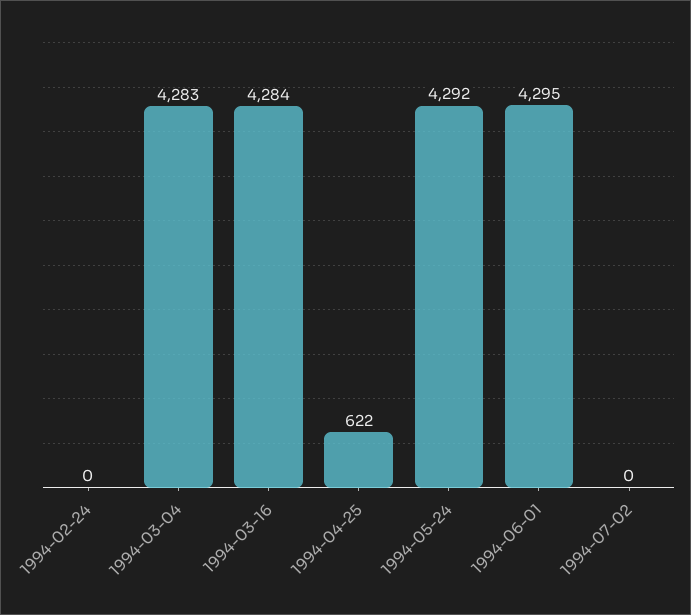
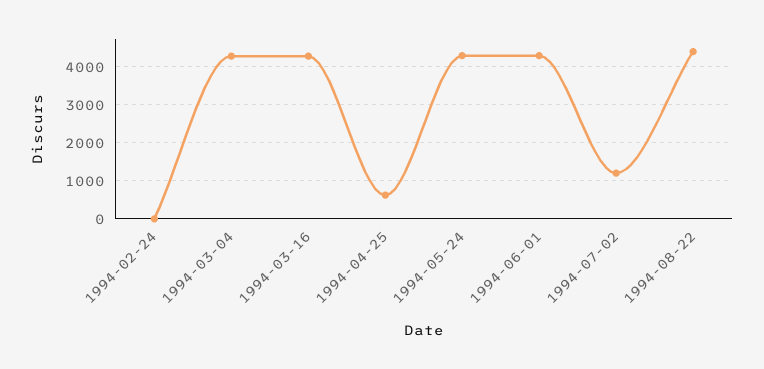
1994-07-02: 0 -> 1200
1994-08-22: none -> 4400

